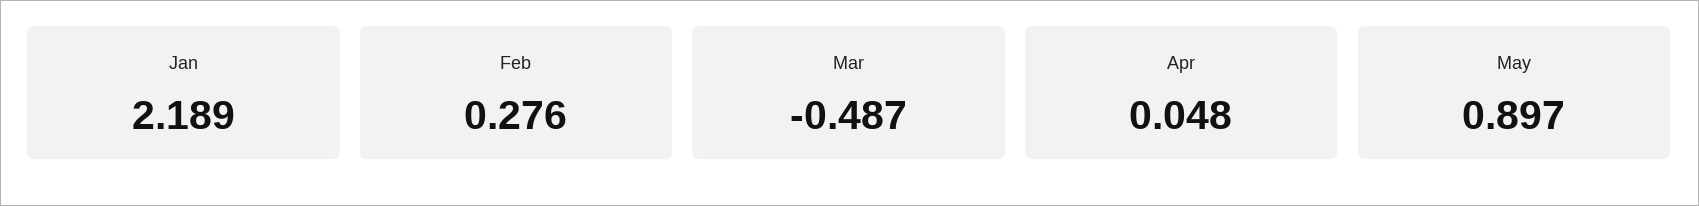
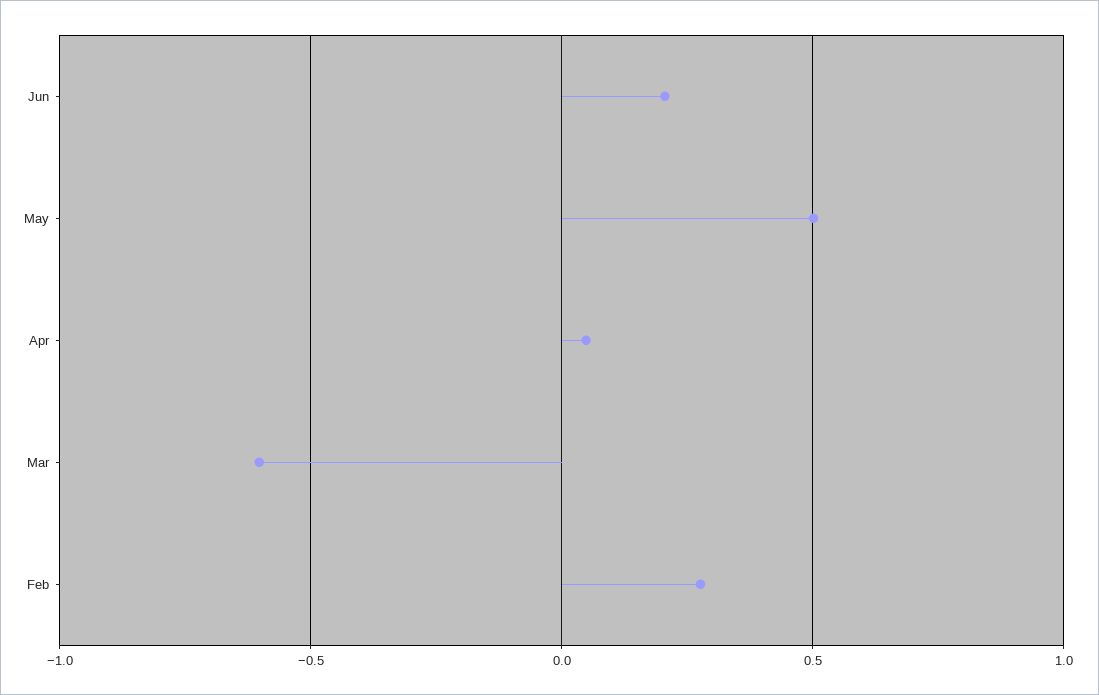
Jan: 2.189 -> none
Mar: -0.487 -> -0.6
May: 0.897 -> 0.5
Jun: none -> 0.2

